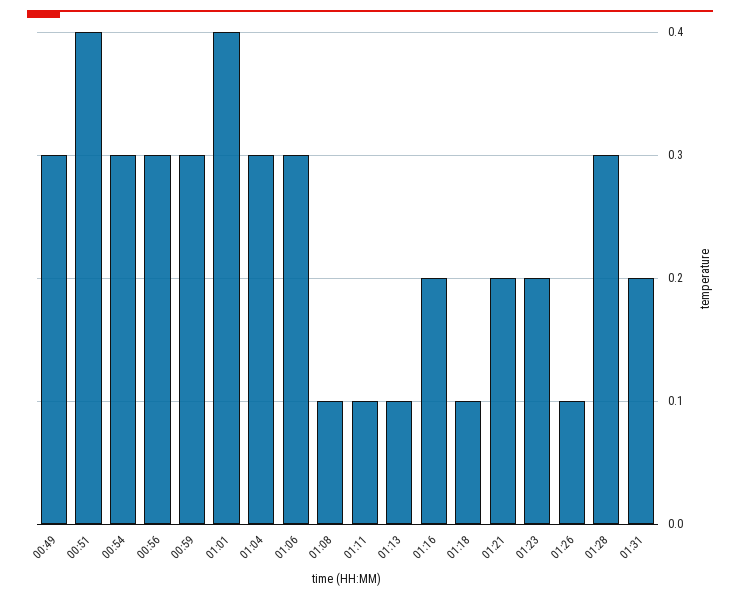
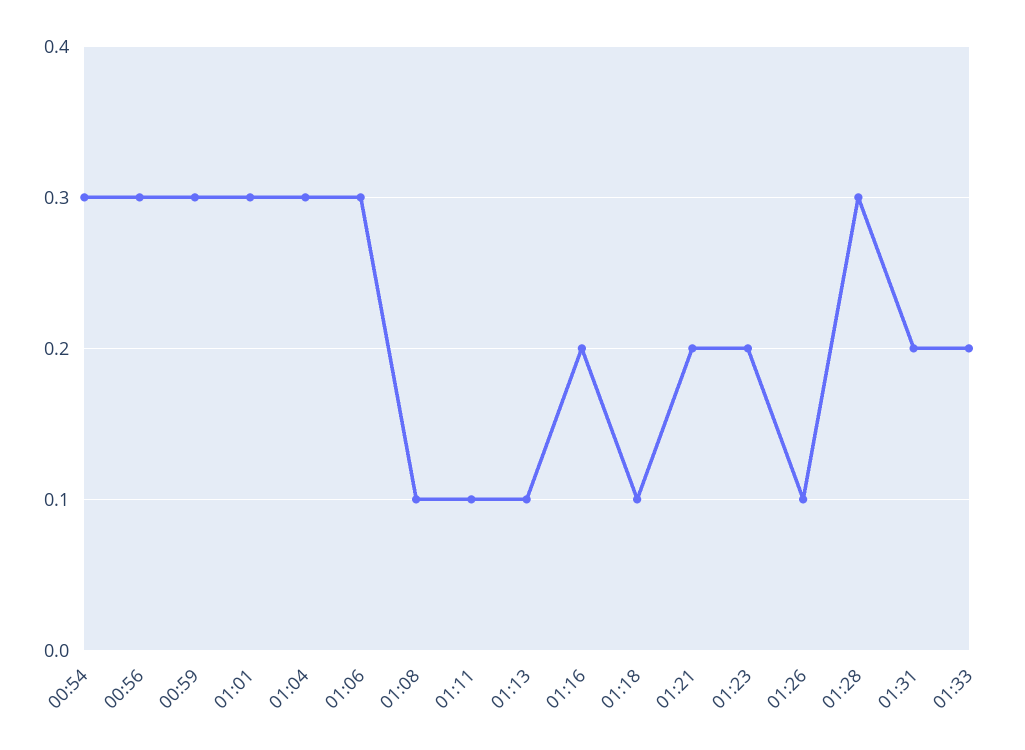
00:49: 0.3 -> none
00:51: 0.4 -> none
01:01: 0.4 -> 0.3
01:33: none -> 0.2

